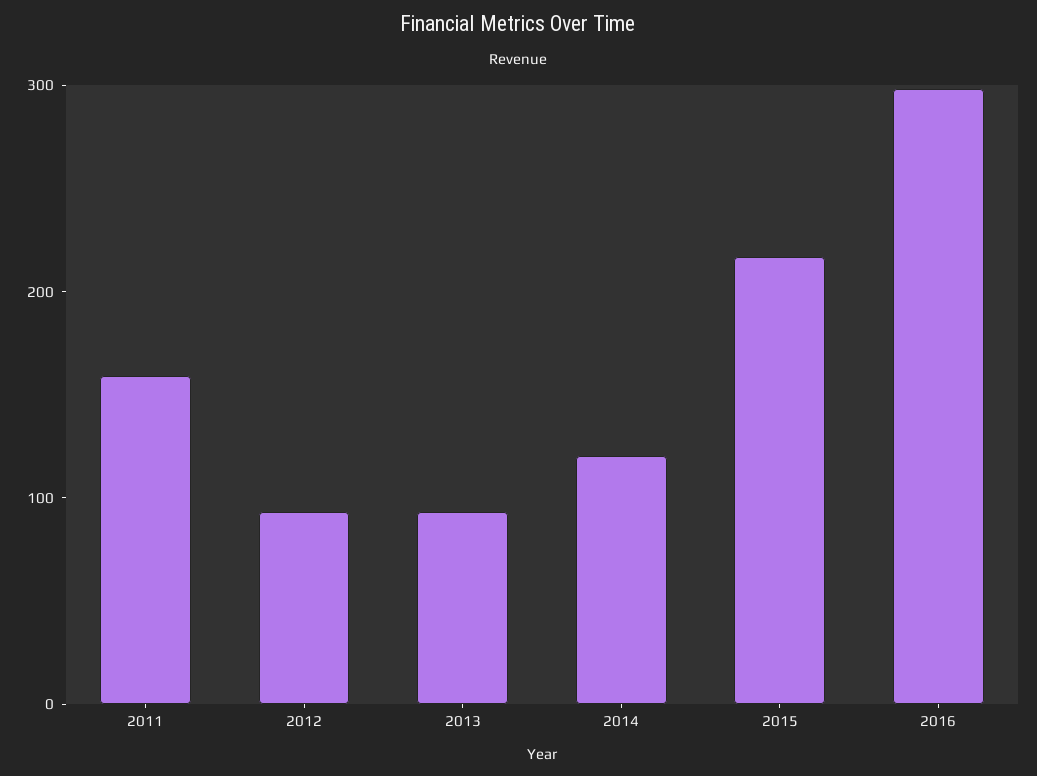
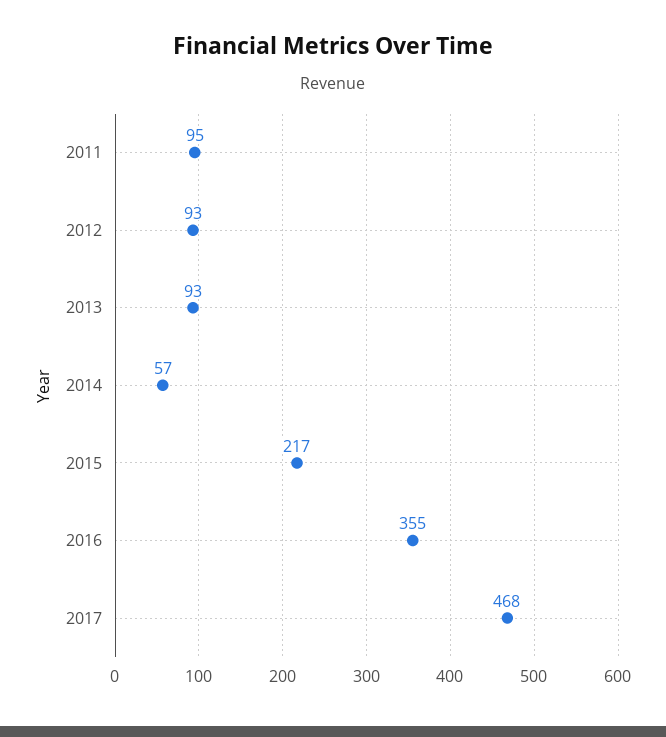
2011: 160 -> 95
2014: 120 -> 57
2016: 300 -> 355
2017: none -> 468

